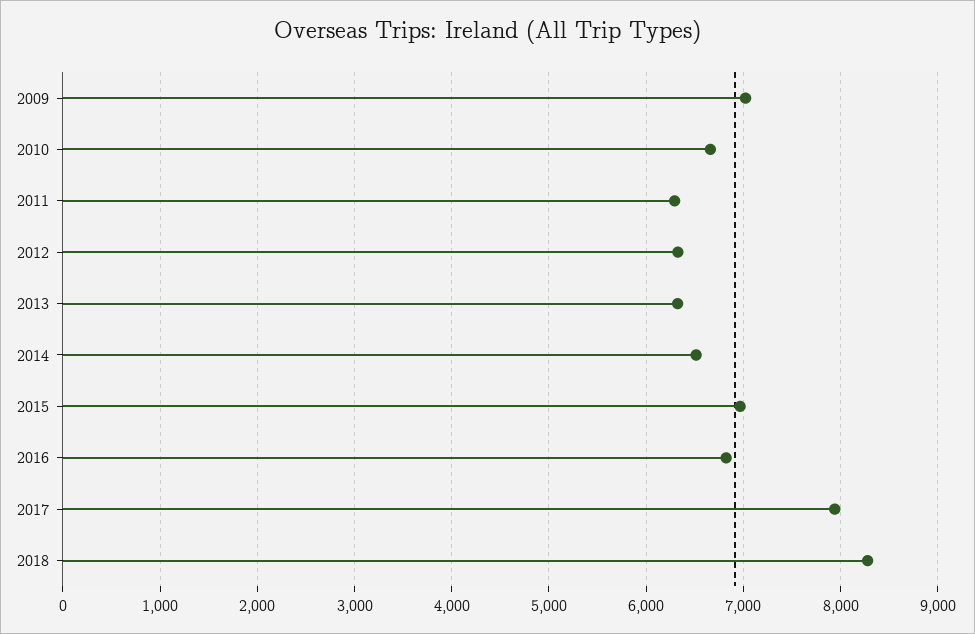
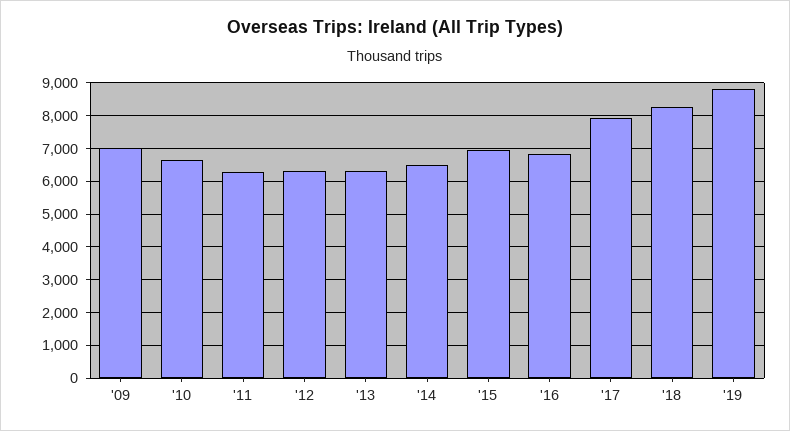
'19: none -> 8800

